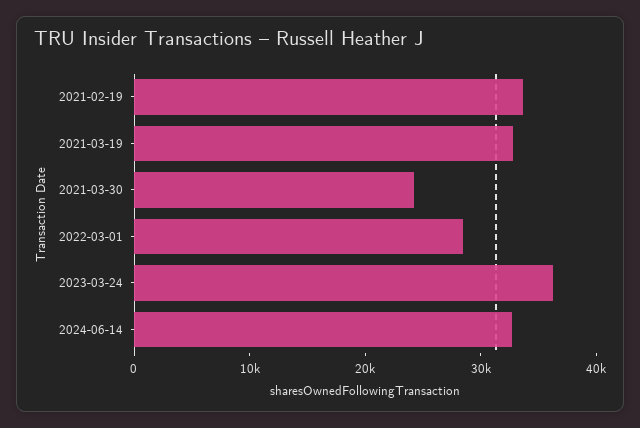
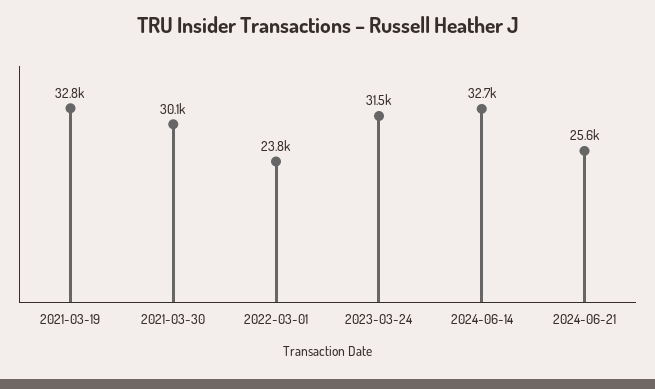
2021-02-19: 34000 -> none
2021-03-30: 24000 -> 30100
2022-03-01: 28000 -> 23800
2023-03-24: 36000 -> 31500
2024-06-21: none -> 25600

